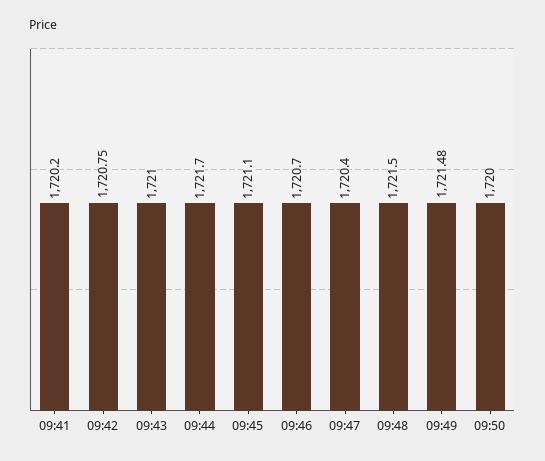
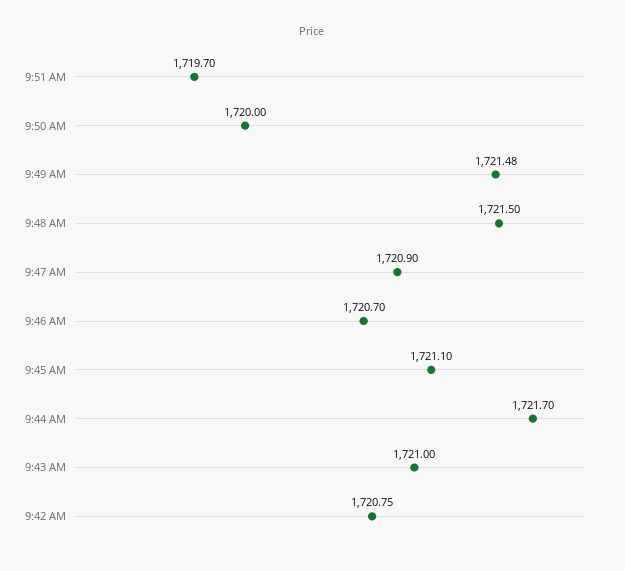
09:41: 1720.2 -> none
09:47: 1720.4 -> 1720.9
9:51 AM: none -> 1719.7

